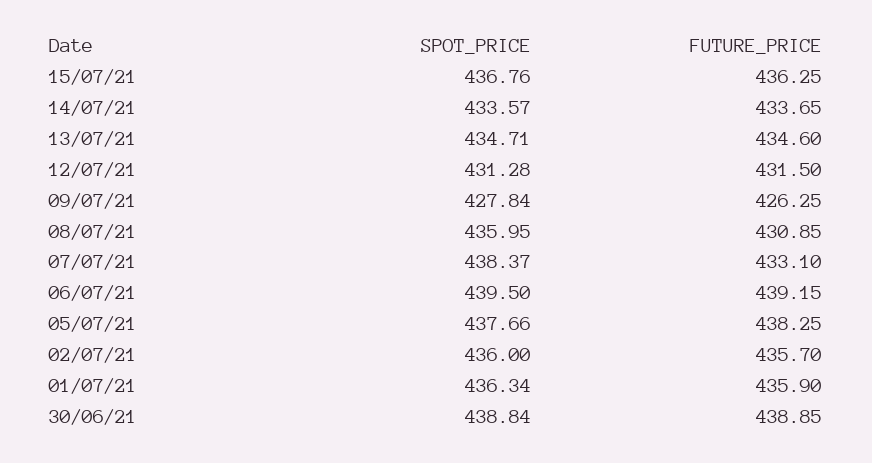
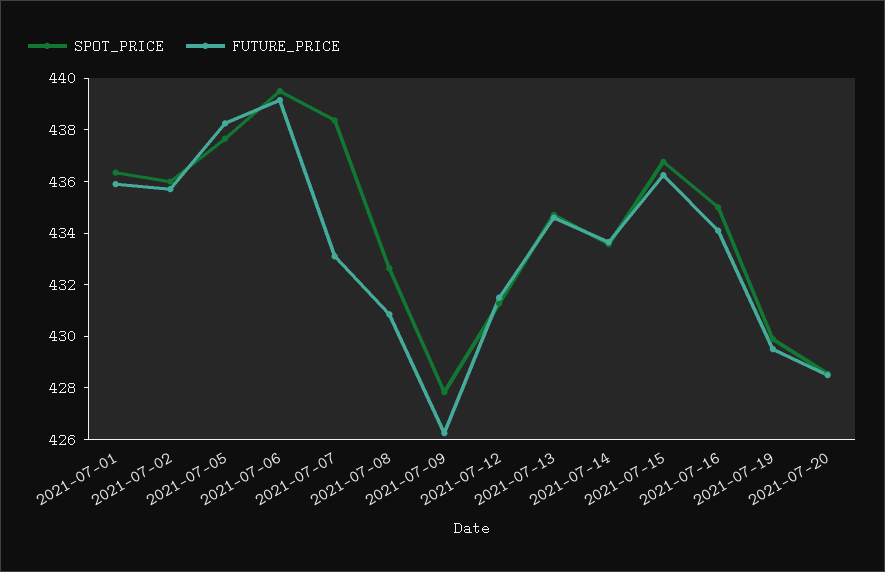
SPOT_PRICE, 08/07/21: 435.95 -> 432.5
SPOT_PRICE, 30/06/21: 438.84 -> none
FUTURE_PRICE, 30/06/21: 438.85 -> none
SPOT_PRICE, 2021-07-16: none -> 435
FUTURE_PRICE, 2021-07-16: none -> 434
SPOT_PRICE, 2021-07-19: none -> 430
FUTURE_PRICE, 2021-07-19: none -> 429.5
SPOT_PRICE, 2021-07-20: none -> 428.5
FUTURE_PRICE, 2021-07-20: none -> 428.5

